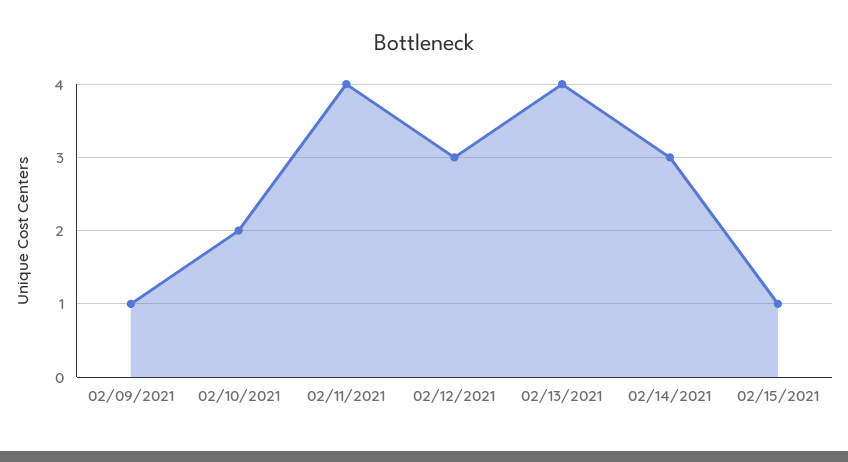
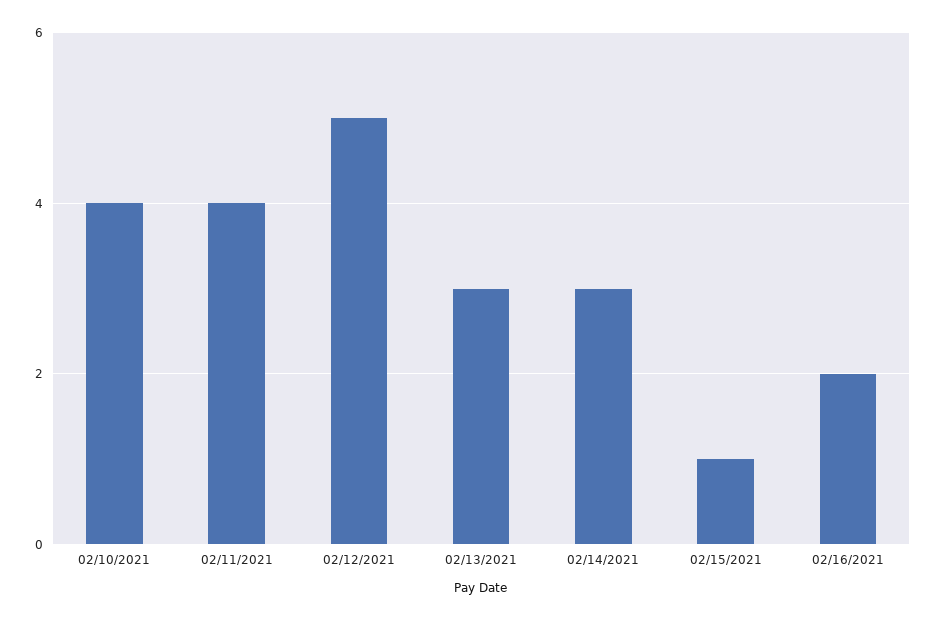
02/09/2021: 1 -> none
02/10/2021: 2 -> 4
02/12/2021: 3 -> 5
02/13/2021: 4 -> 3
02/16/2021: none -> 2

